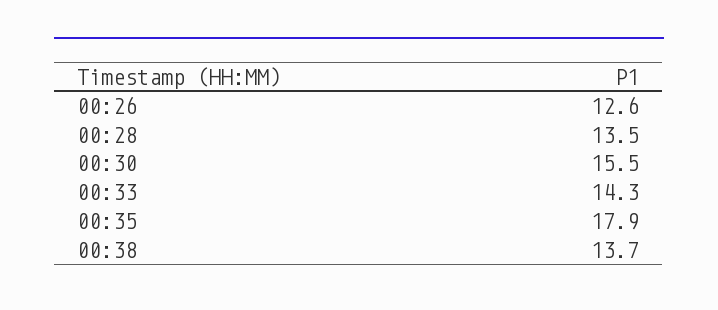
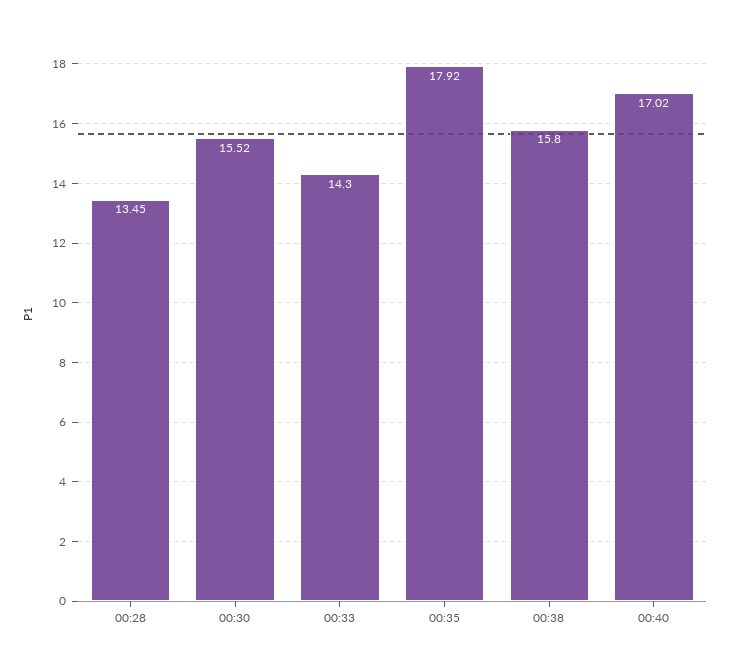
00:26: 12.6 -> none
00:38: 13.7 -> 15.8
00:40: none -> 17.02

